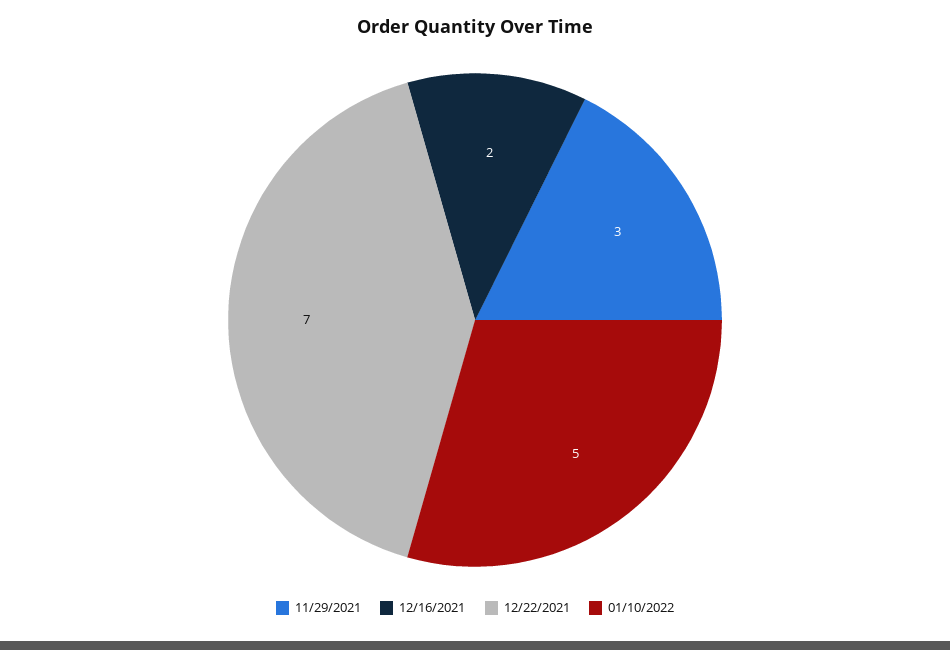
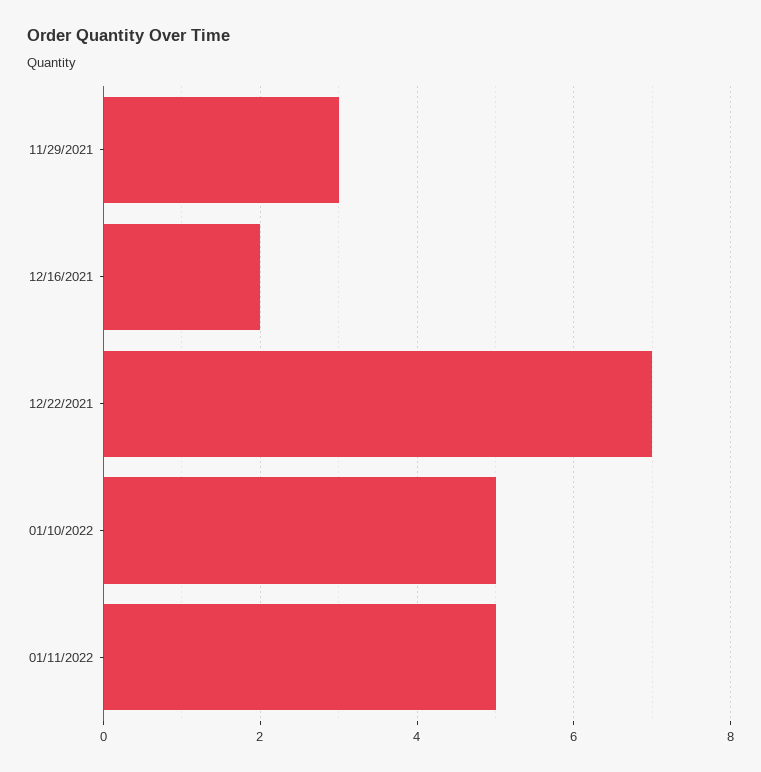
01/11/2022: none -> 5

